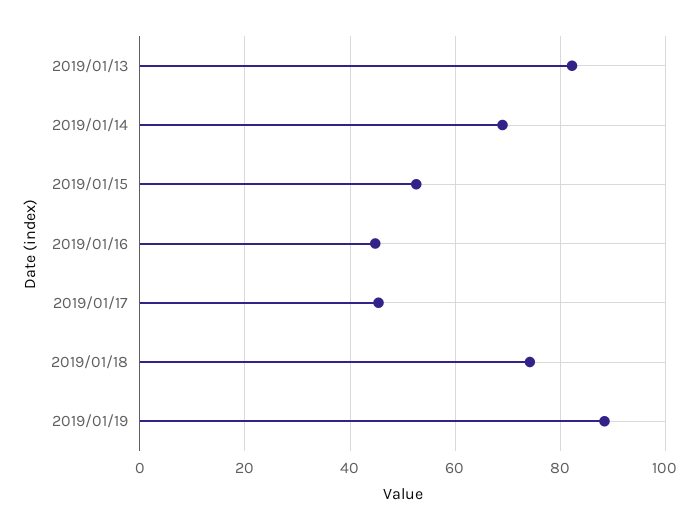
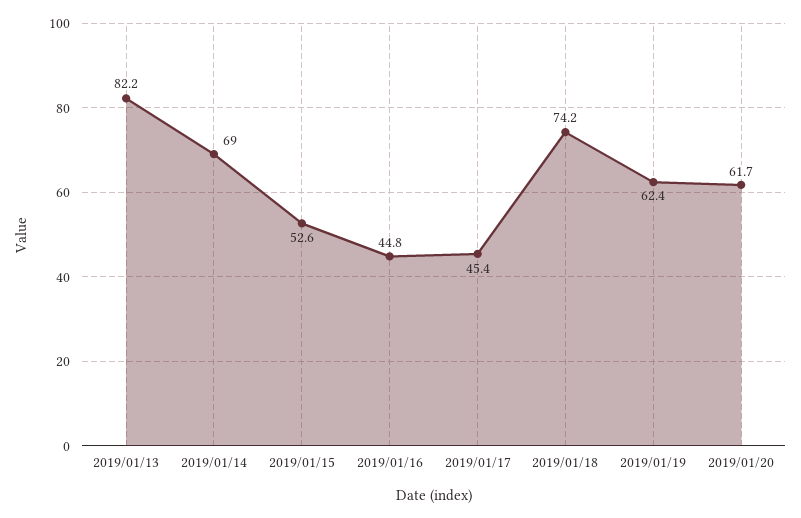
2019/01/19: 88 -> 62.4
2019/01/20: none -> 61.7

